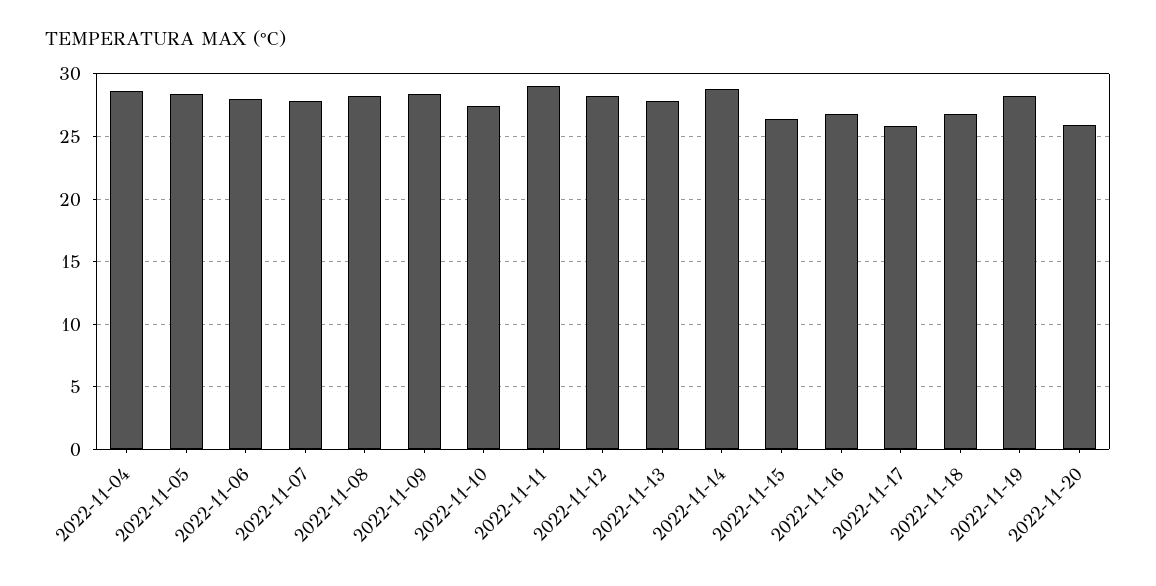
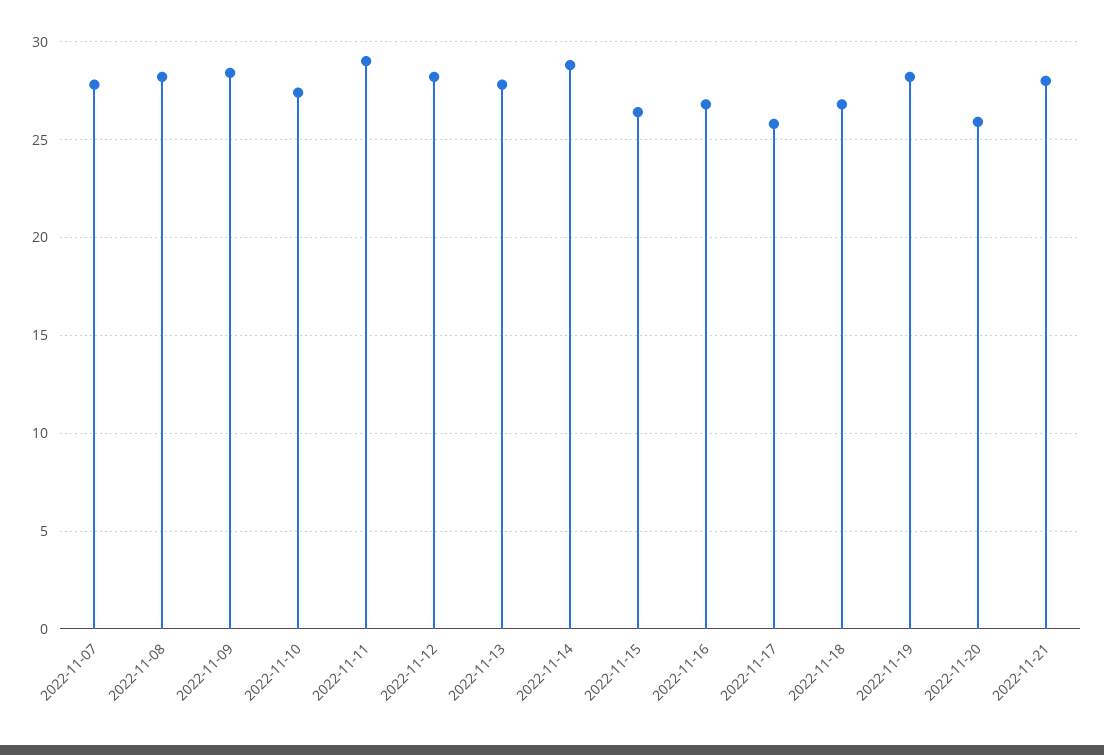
2022-11-04: 28.5 -> none
2022-11-05: 28.5 -> none
2022-11-06: 28 -> none
2022-11-21: none -> 28

